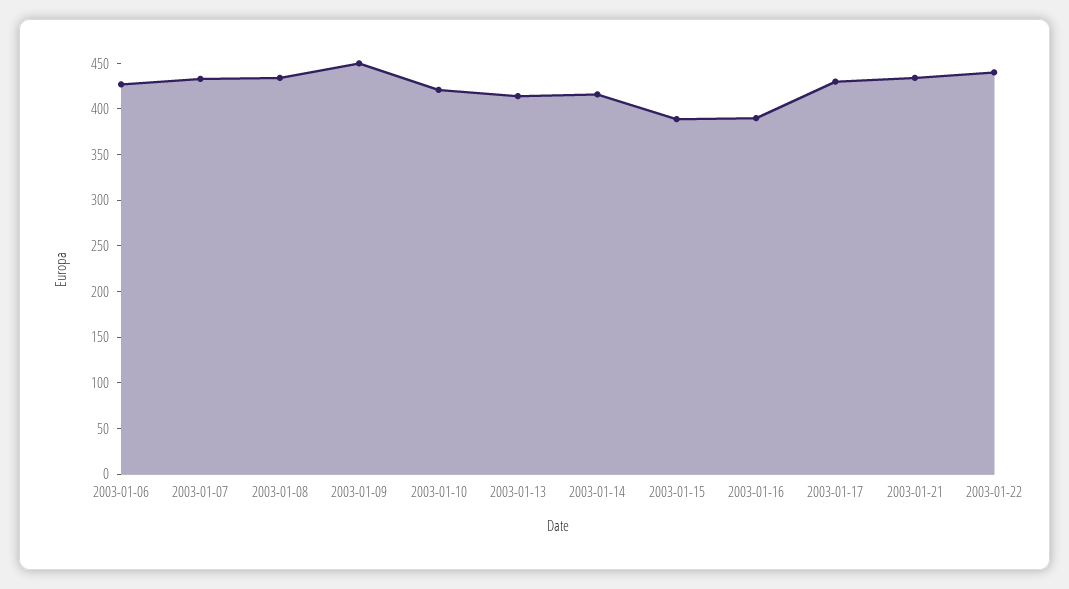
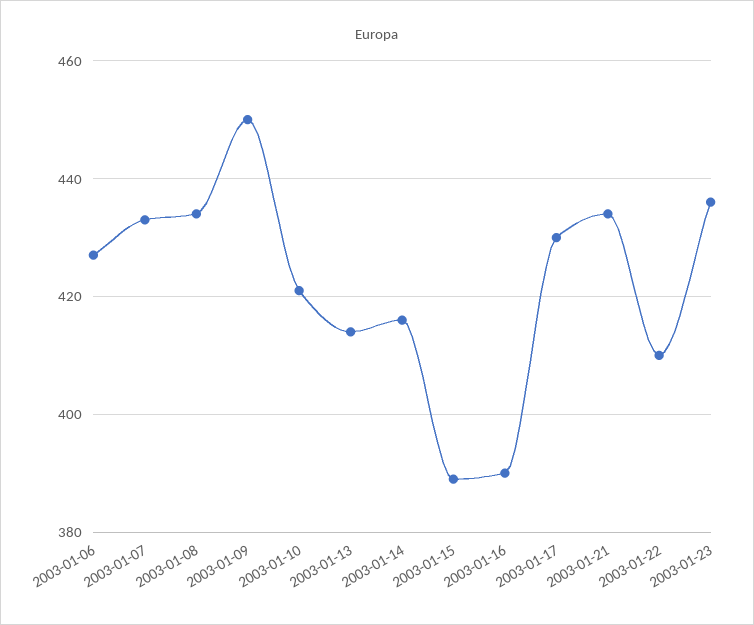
2003-01-22: 440 -> 410
2003-01-23: none -> 435

